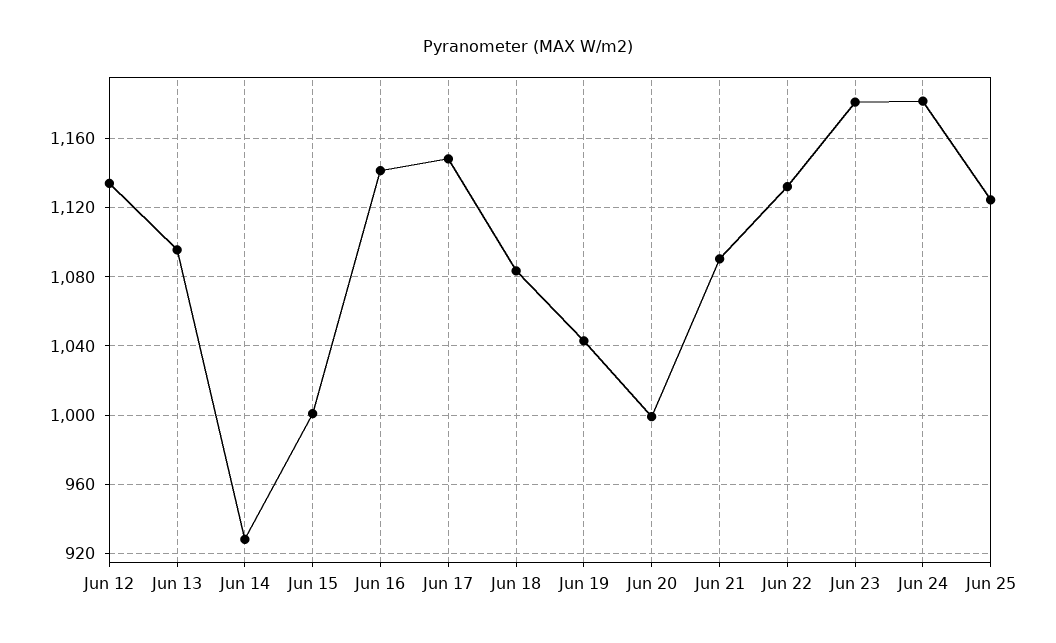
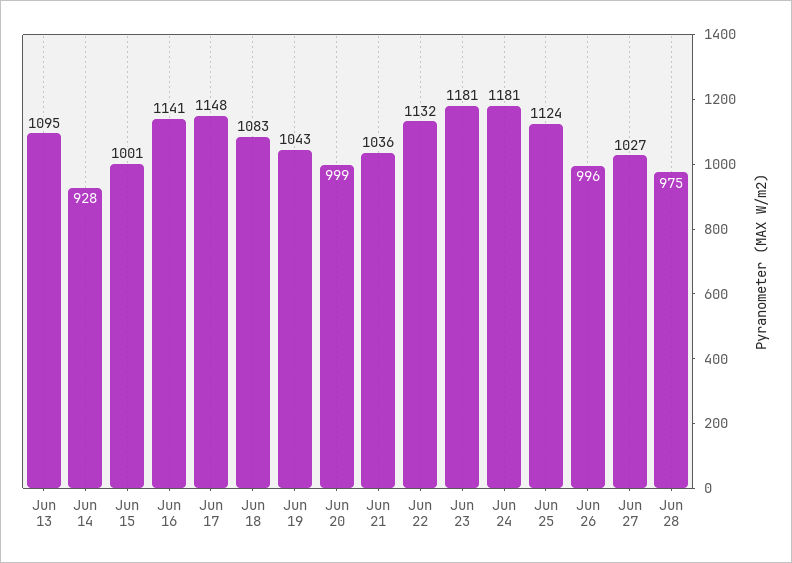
Jun 12: 1135 -> none
Jun 21: 1090 -> 1036
Jun 26: none -> 996
Jun 27: none -> 1027
Jun 28: none -> 975

